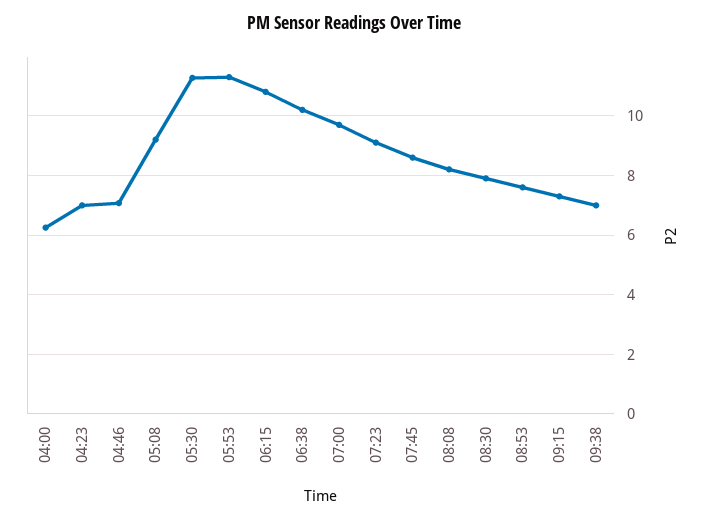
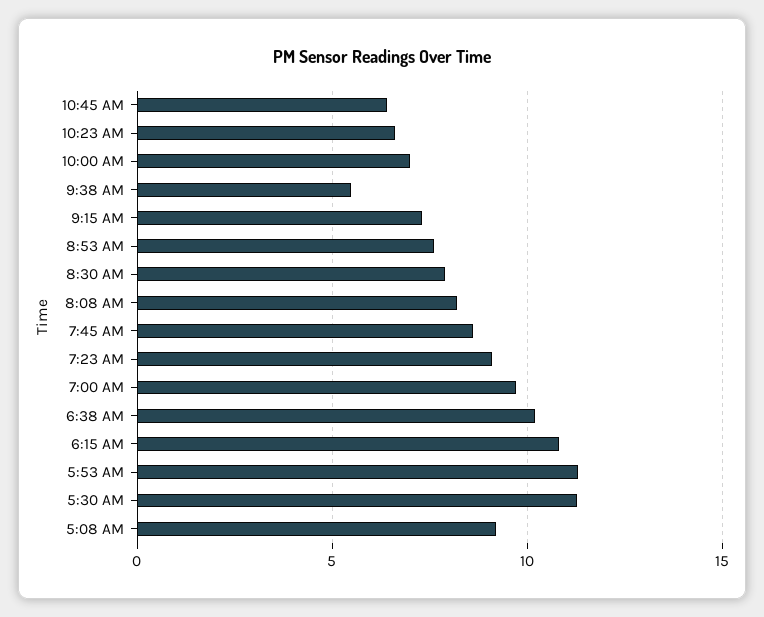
04:00: 6.25 -> none
04:23: 7 -> none
04:46: 7 -> none
09:38: 7 -> 5.5
10:45 AM: none -> 6.5
10:23 AM: none -> 6.5
10:00 AM: none -> 7

